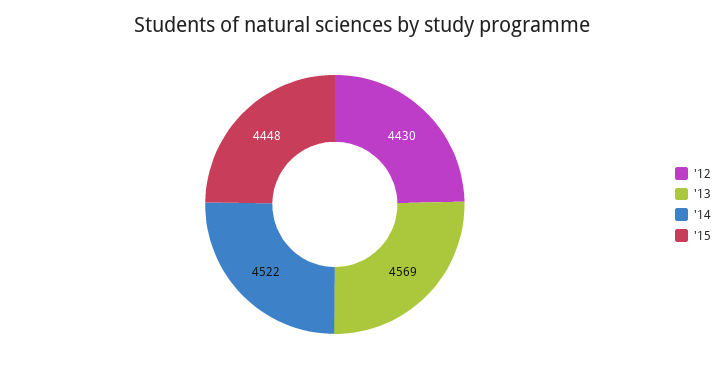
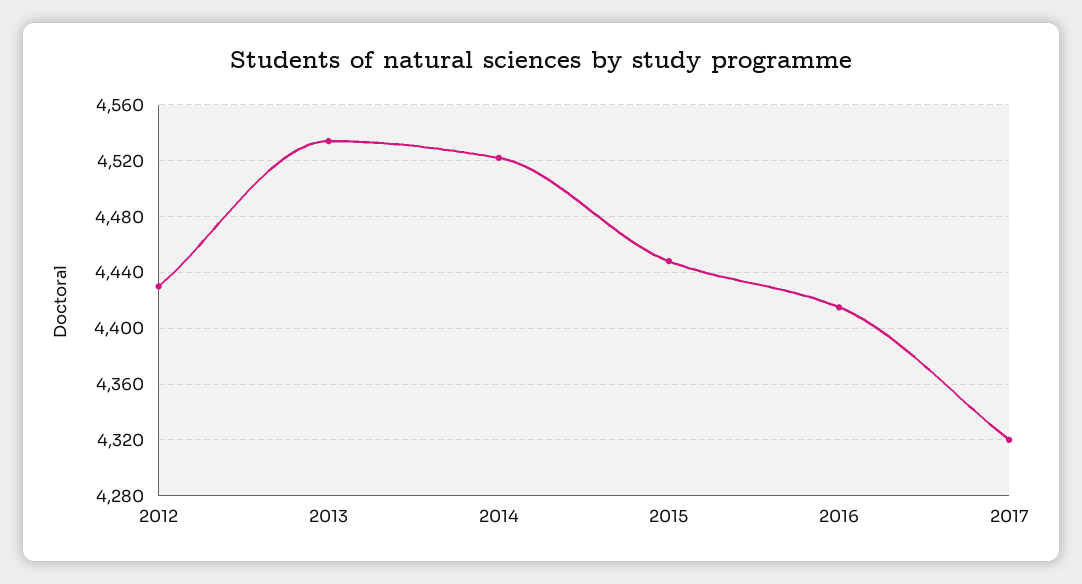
'13: 4569 -> 4535
2016: none -> 4415
2017: none -> 4320

